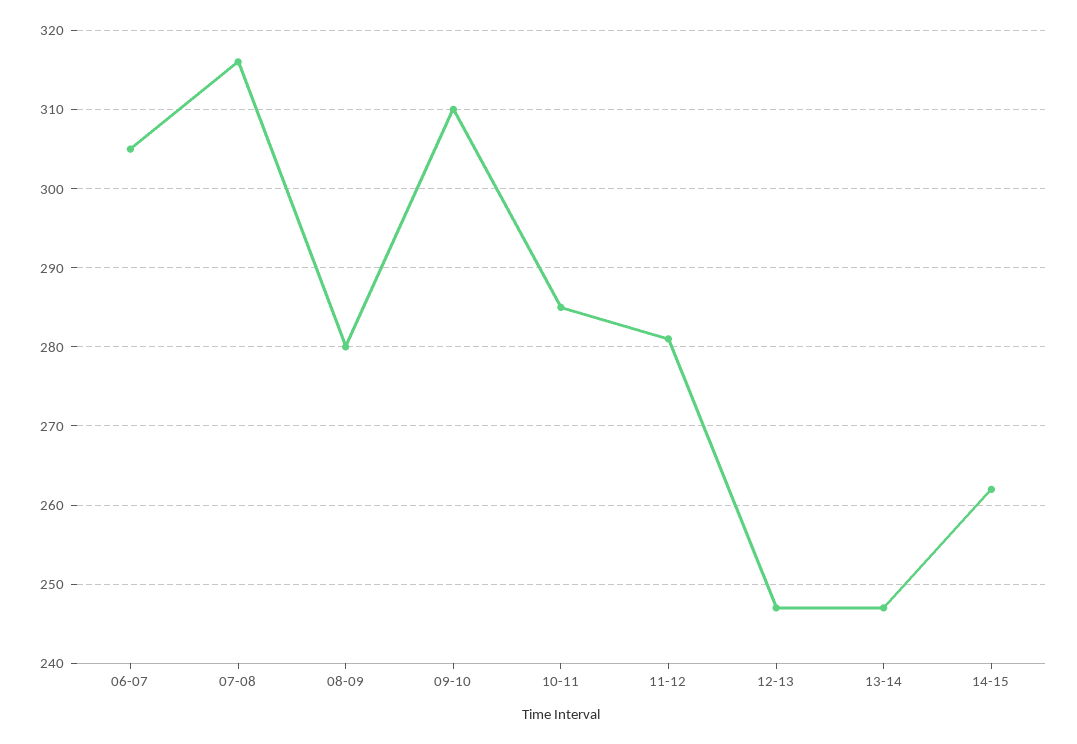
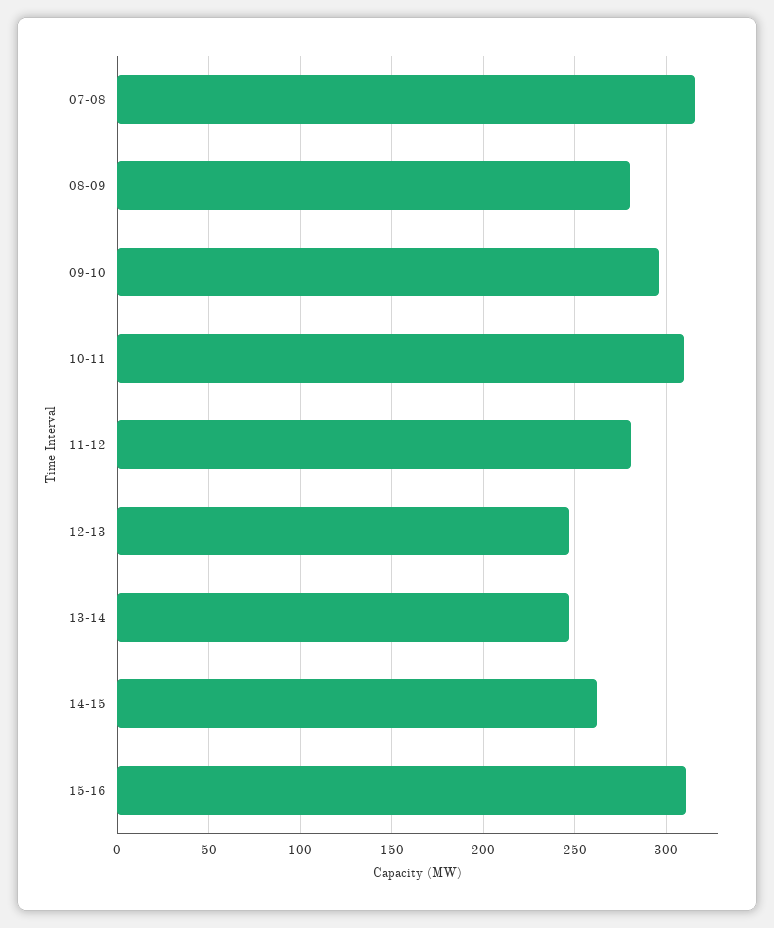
06-07: 305 -> none
09-10: 310 -> 295
10-11: 285 -> 310
15-16: none -> 310

